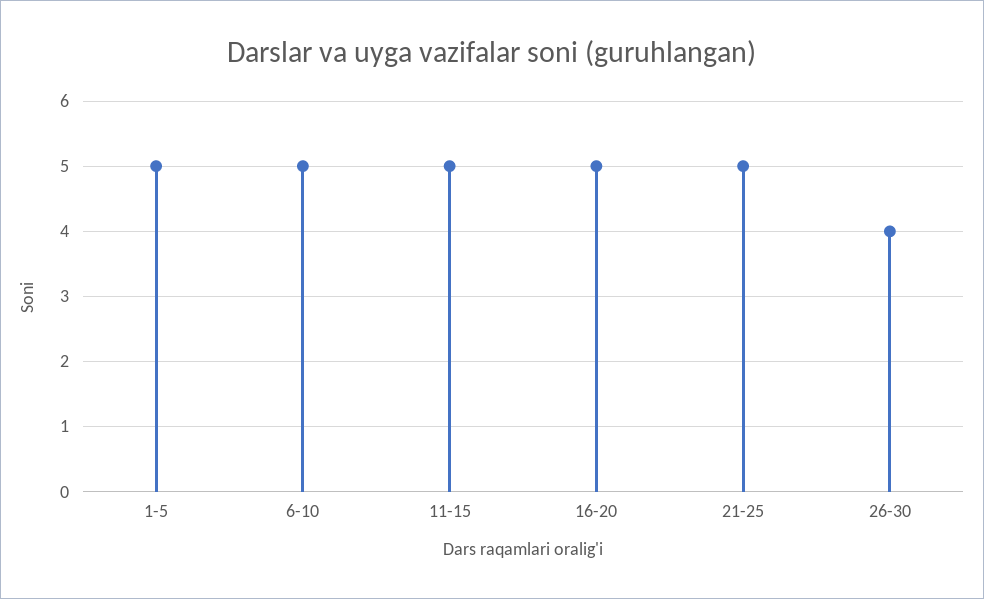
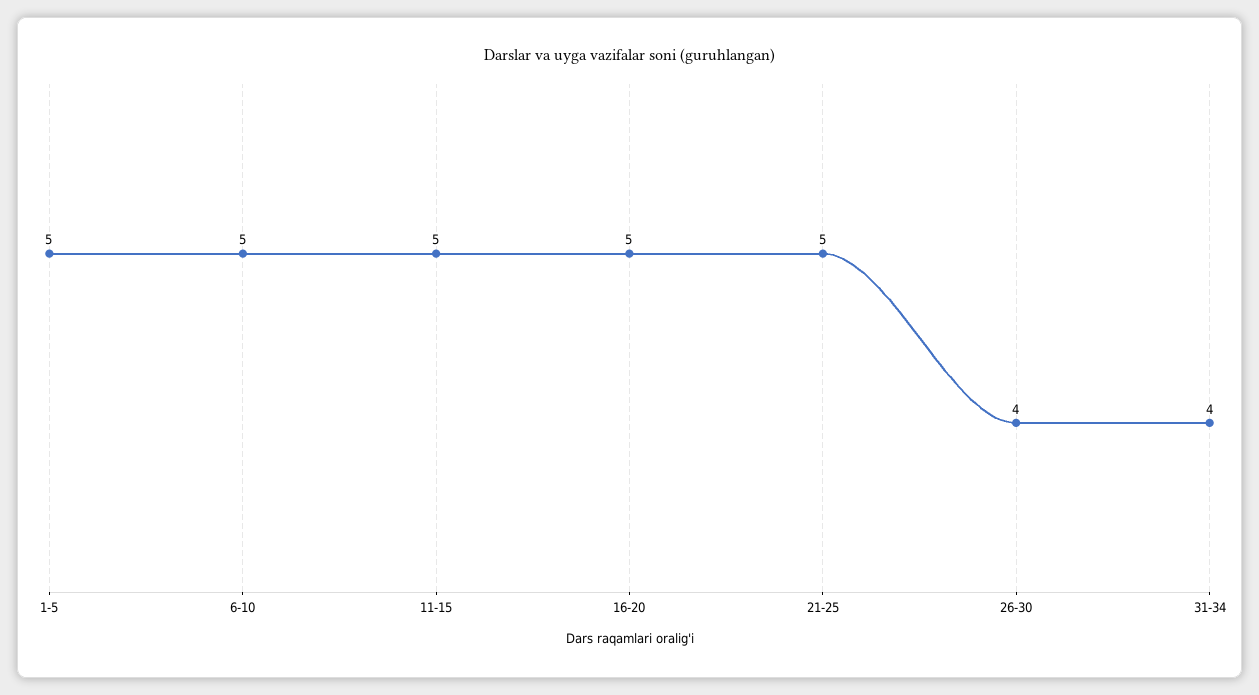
31-34: none -> 4

